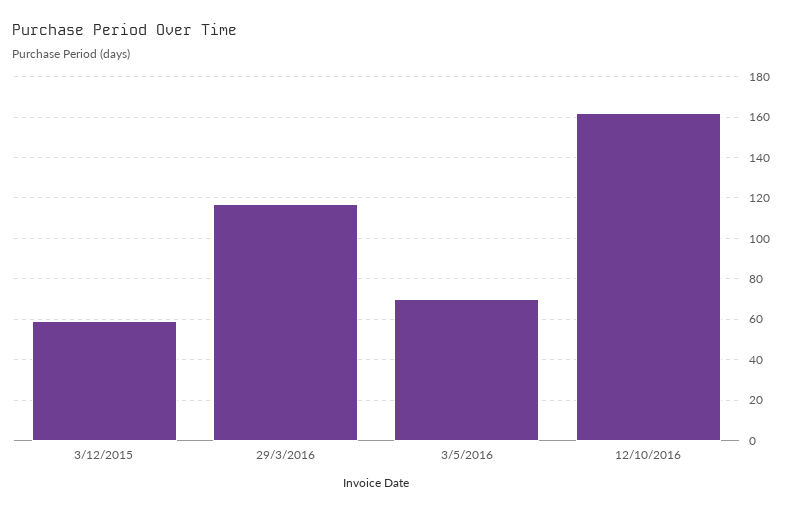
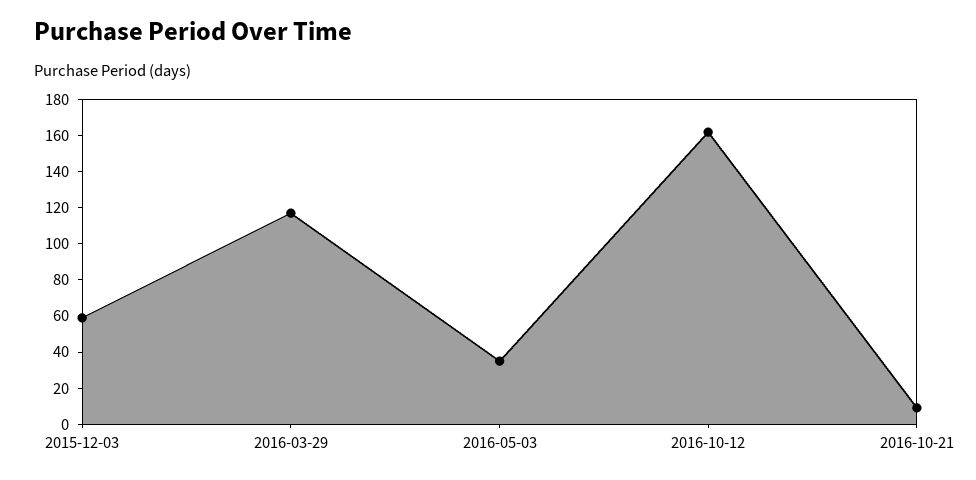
3/5/2016: 70 -> 35
2016-10-21: none -> 10

